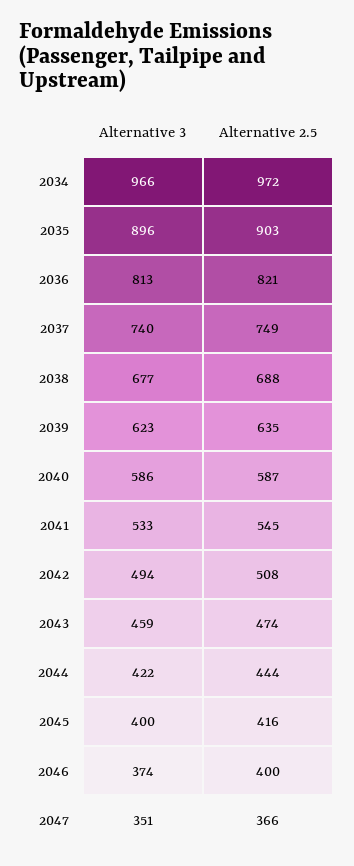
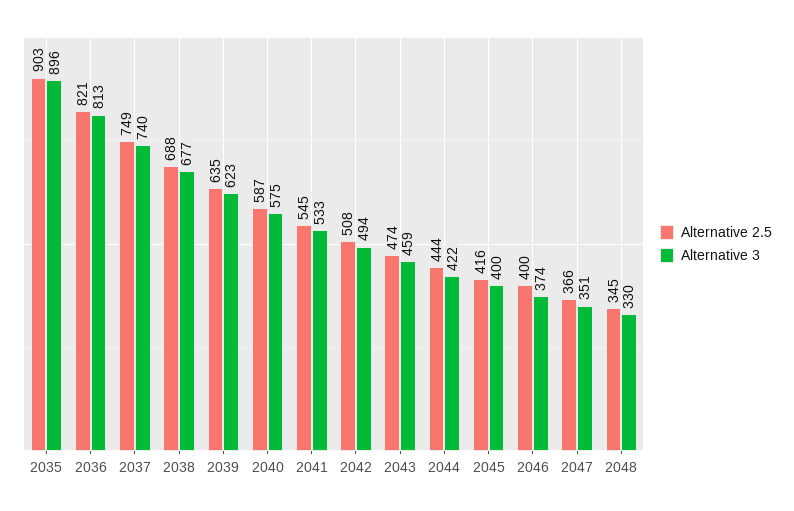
Alternative 3, 2034: 966 -> none
Alternative 2.5, 2034: 972 -> none
Alternative 3, 2040: 586 -> 575
Alternative 2.5, 2048: none -> 345
Alternative 3, 2048: none -> 330

